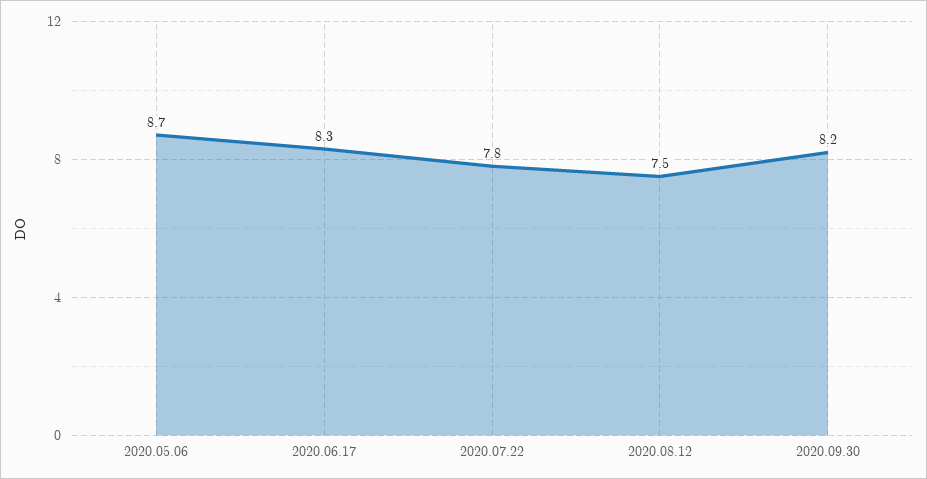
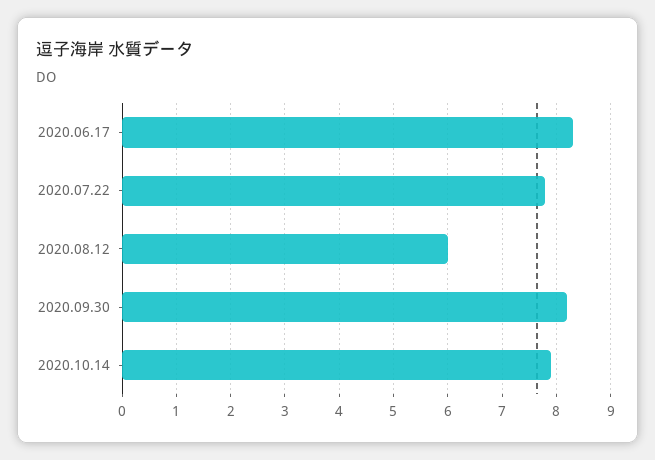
2020.05.06: 8.7 -> none
2020.08.12: 7.5 -> 6
2020.10.14: none -> 8

